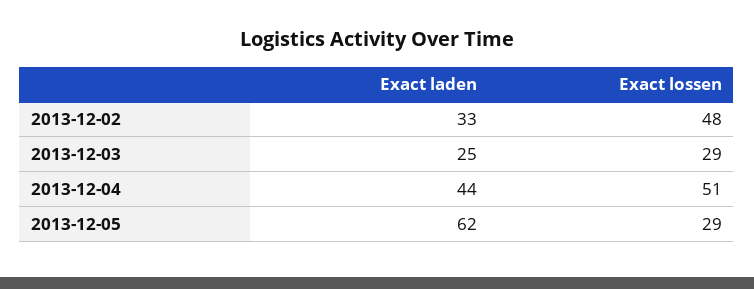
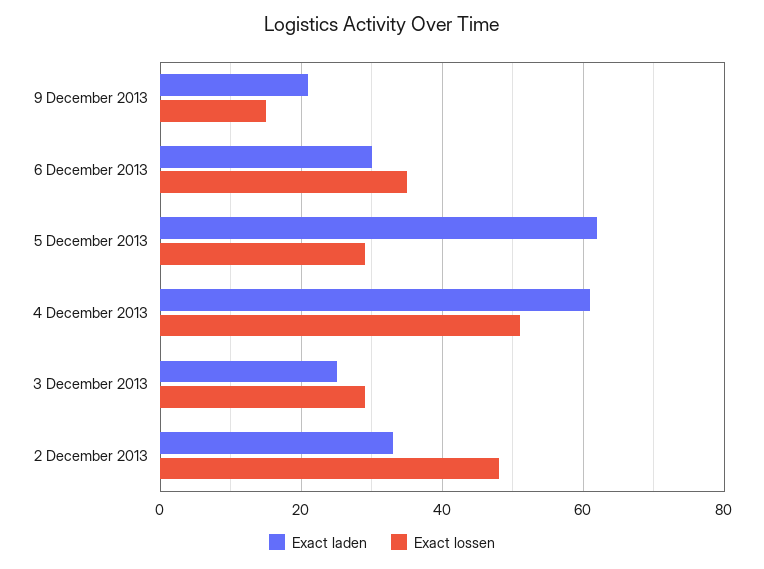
Exact laden, 2013-12-04: 44 -> 60
Exact laden, 9 December 2013: none -> 20
Exact lossen, 9 December 2013: none -> 15
Exact laden, 6 December 2013: none -> 30
Exact lossen, 6 December 2013: none -> 35

